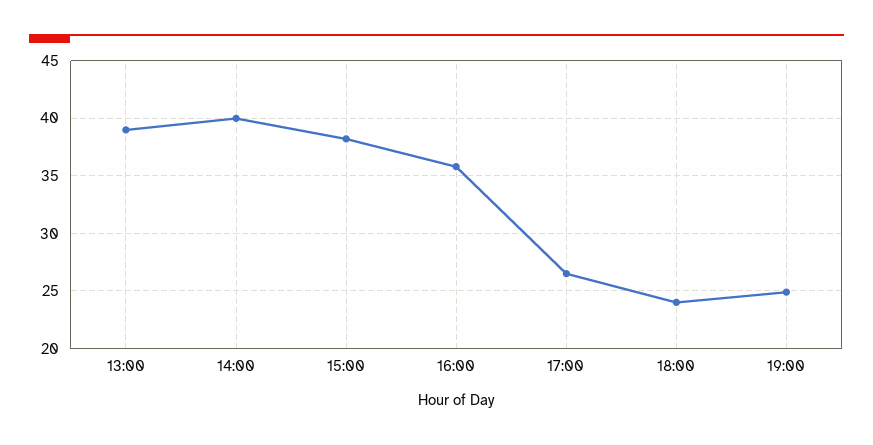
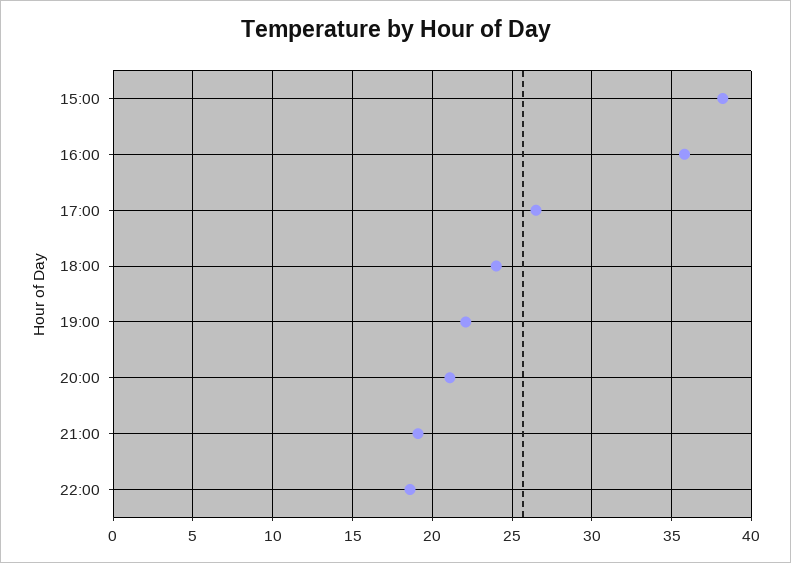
13:00: 39 -> none
14:00: 40 -> none
19:00: 25 -> 22
20:00: none -> 21
21:00: none -> 19
22:00: none -> 18.5

